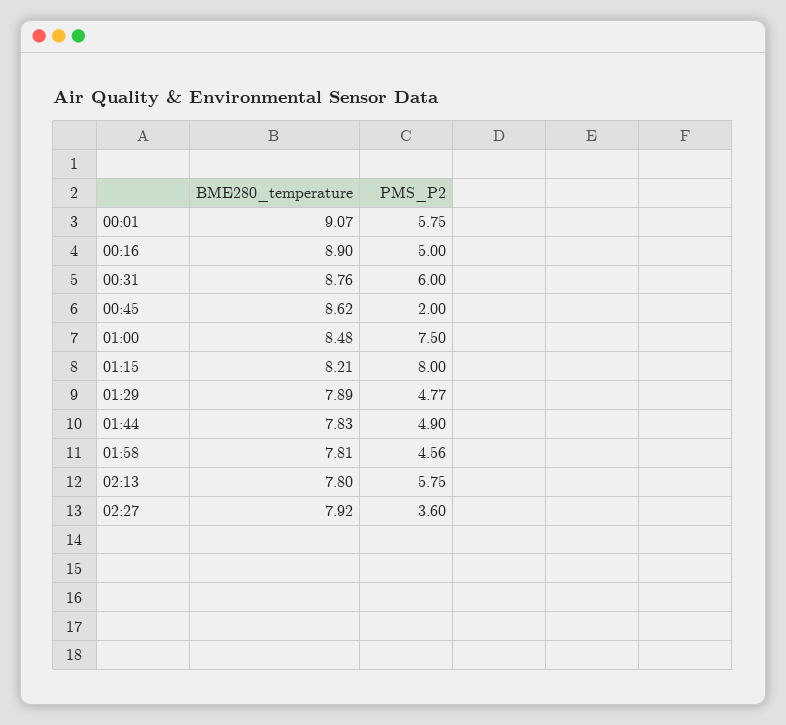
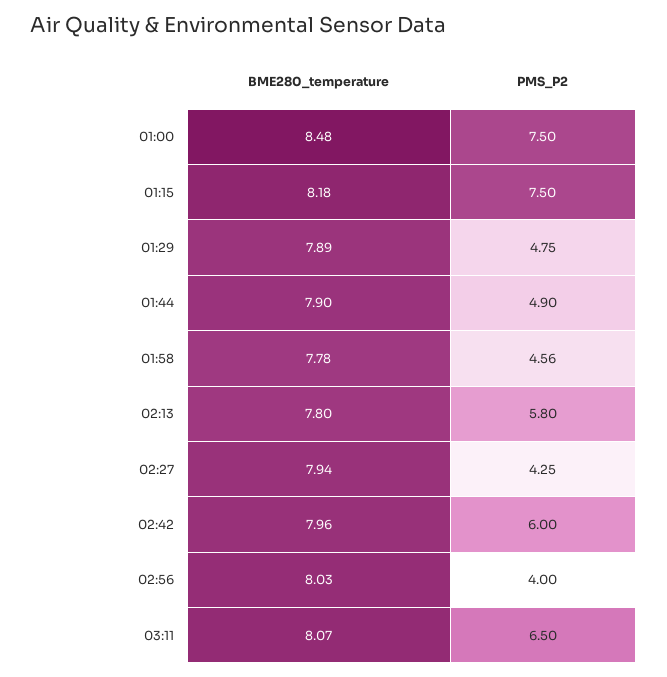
BME280_temperature, 00:01: 9.07 -> none
PMS_P2, 00:01: 5.75 -> none
BME280_temperature, 00:16: 8.9 -> none
PMS_P2, 00:16: 5 -> none
BME280_temperature, 00:31: 8.76 -> none
PMS_P2, 00:31: 6 -> none
BME280_temperature, 00:45: 8.62 -> none
PMS_P2, 00:45: 2 -> none
BME280_temperature, 01:15: 8.21 -> 8.18
PMS_P2, 01:15: 8 -> 7.5
PMS_P2, 01:29: 4.77 -> 4.75
BME280_temperature, 01:44: 7.83 -> 7.9
BME280_temperature, 01:58: 7.81 -> 7.78
PMS_P2, 02:13: 5.75 -> 5.8
BME280_temperature, 02:27: 7.92 -> 7.94
PMS_P2, 02:27: 3.6 -> 4.25
BME280_temperature, 02:42: none -> 7.96
PMS_P2, 02:42: none -> 6
BME280_temperature, 02:56: none -> 8.03
PMS_P2, 02:56: none -> 4
BME280_temperature, 03:11: none -> 8.07
PMS_P2, 03:11: none -> 6.5

